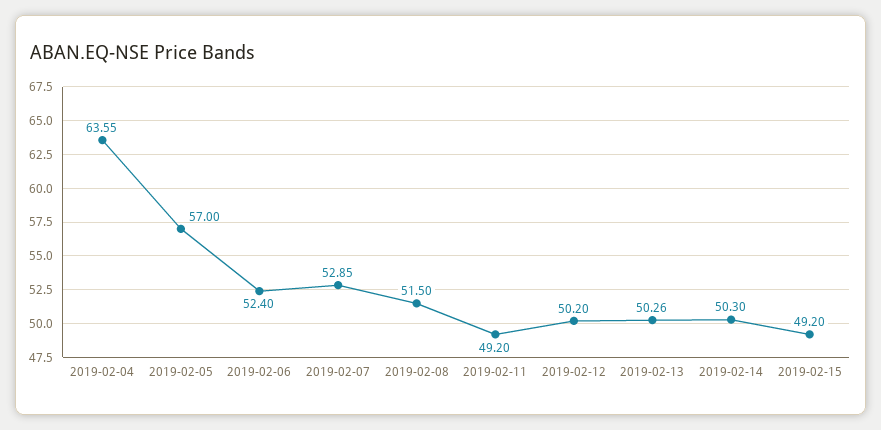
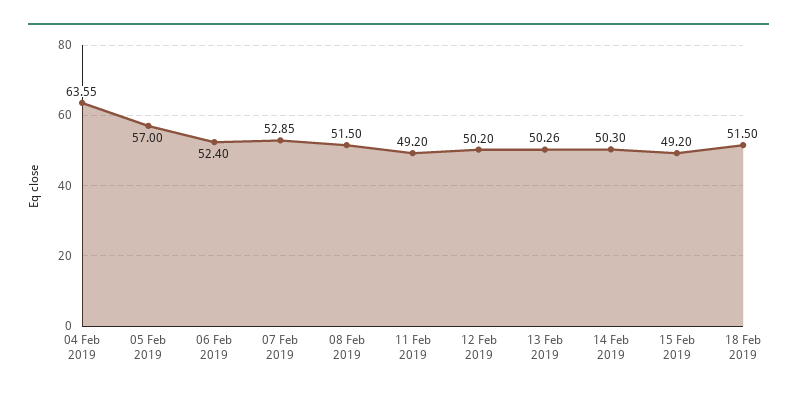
18 Feb 2019: none -> 51.5

